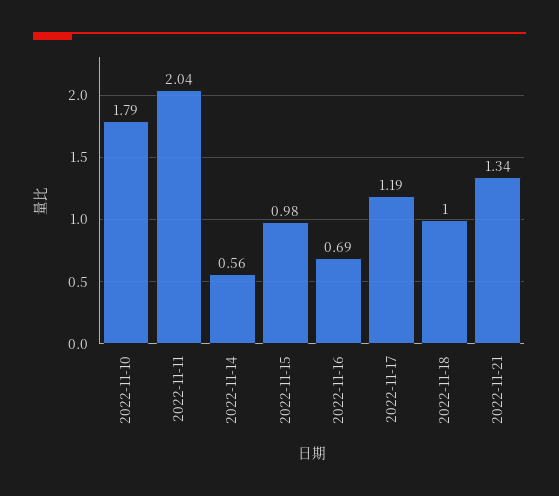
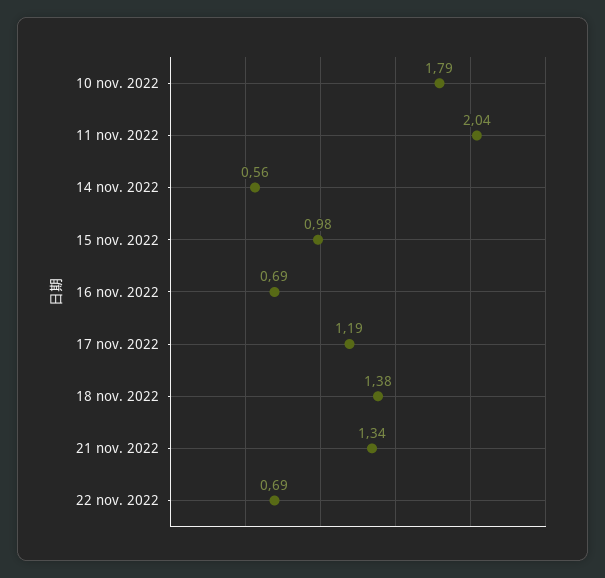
2022-11-18: 1 -> 1.38
22 nov. 2022: none -> 0.69

